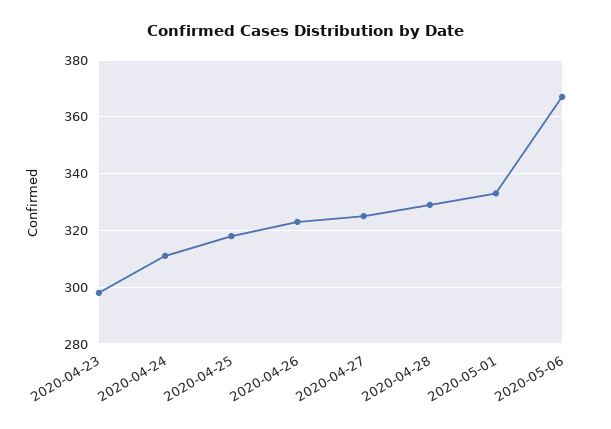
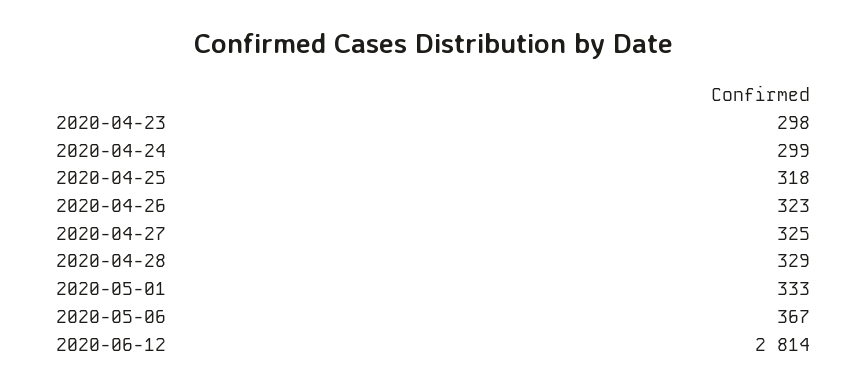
2020-04-24: 310 -> 299
2020-06-12: none -> 2814

